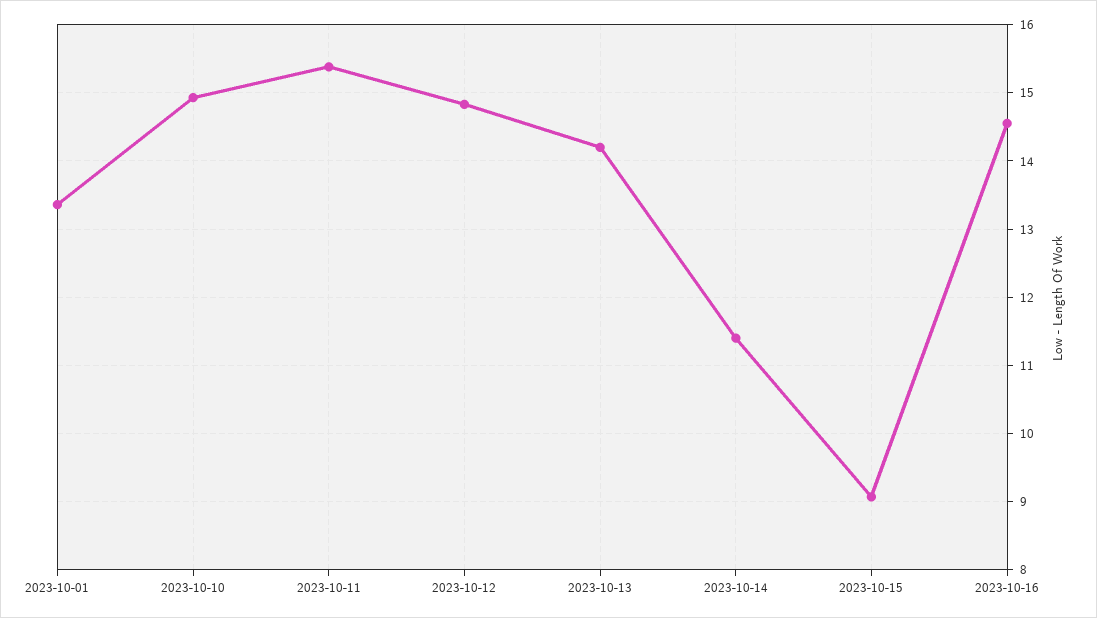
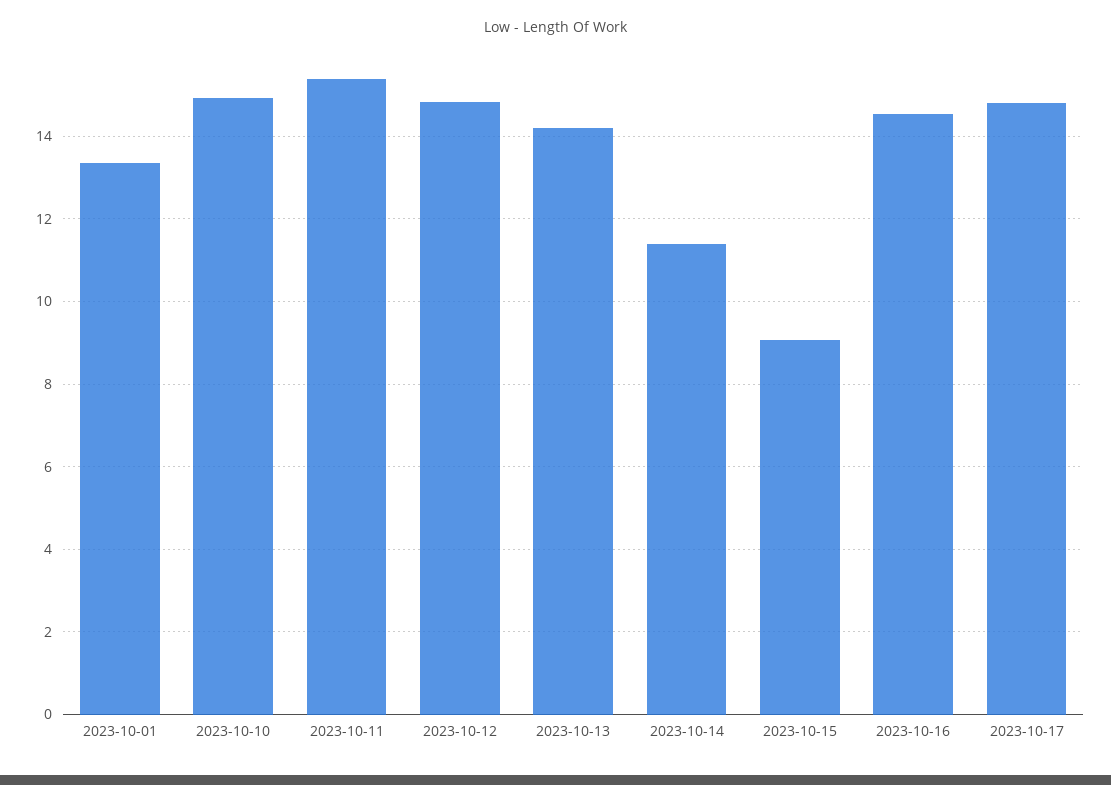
2023-10-17: none -> 14.8

